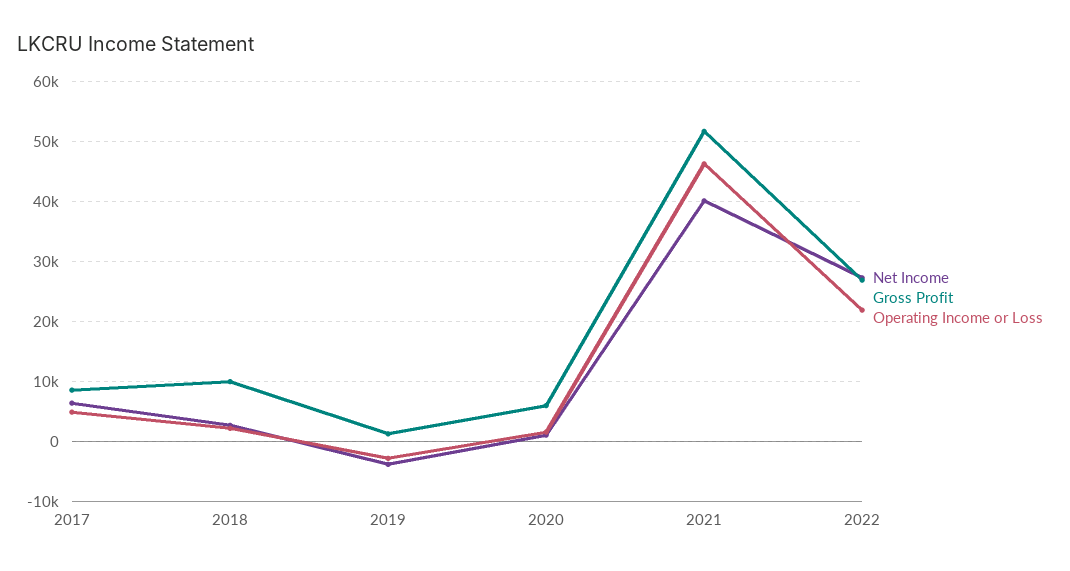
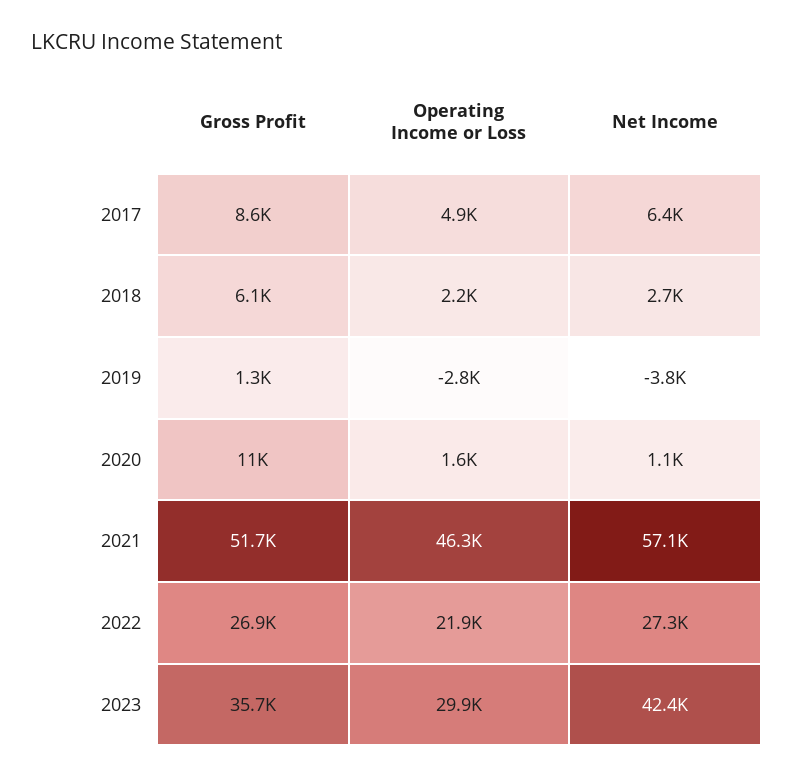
Gross Profit, 2018: 10000 -> 6100
Gross Profit, 2020: 6000 -> 11000
Net Income, 2021: 40000 -> 57100
Gross Profit, 2023: none -> 35700
Operating Income or Loss, 2023: none -> 29900
Net Income, 2023: none -> 42400

